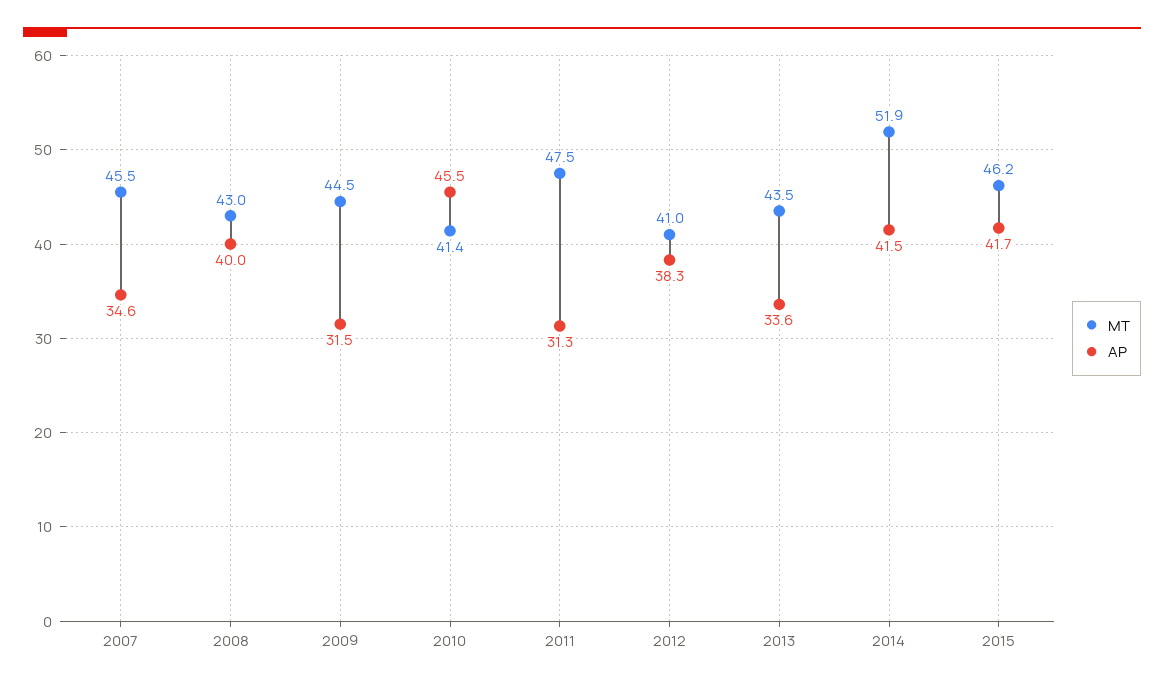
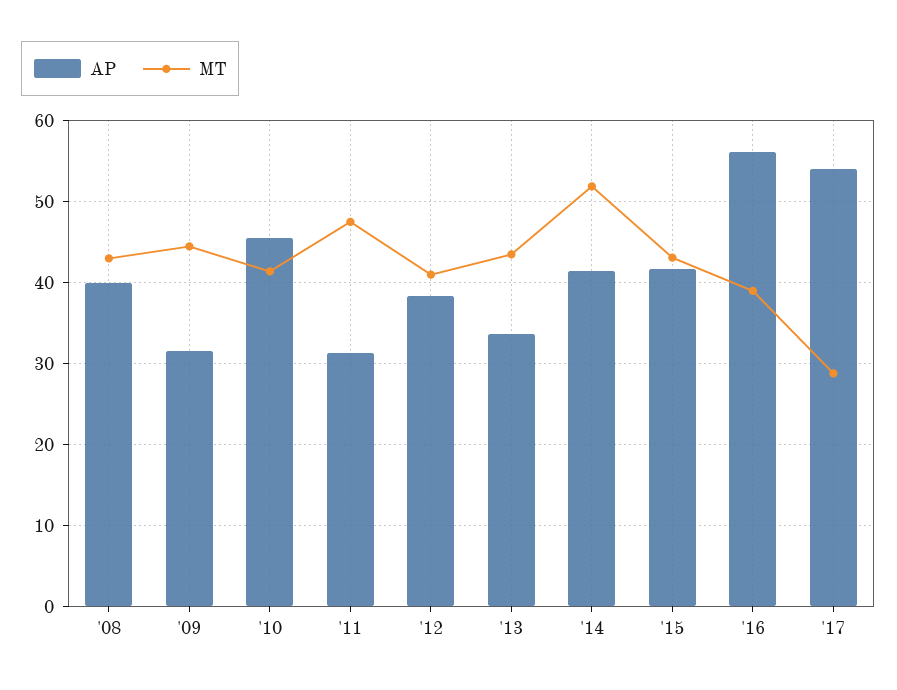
MT, 2007: 45.5 -> none
AP, 2007: 34.6 -> none
MT, 2015: 46.2 -> 43
AP, '16: none -> 56
MT, '16: none -> 39
AP, '17: none -> 54
MT, '17: none -> 29

